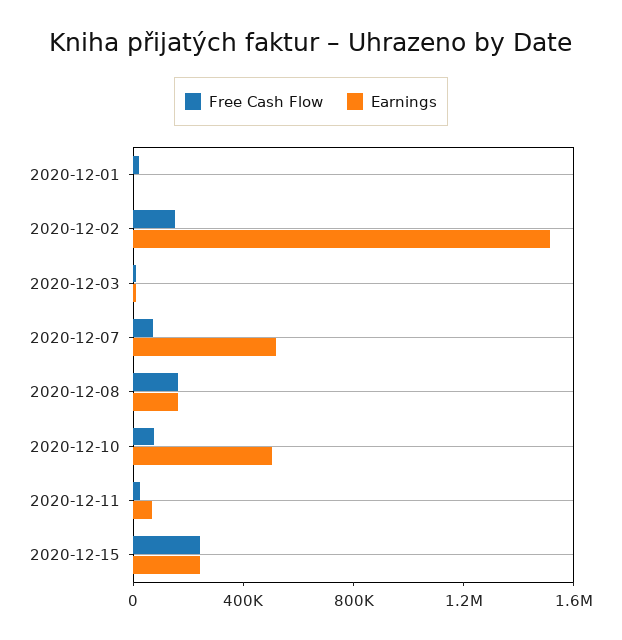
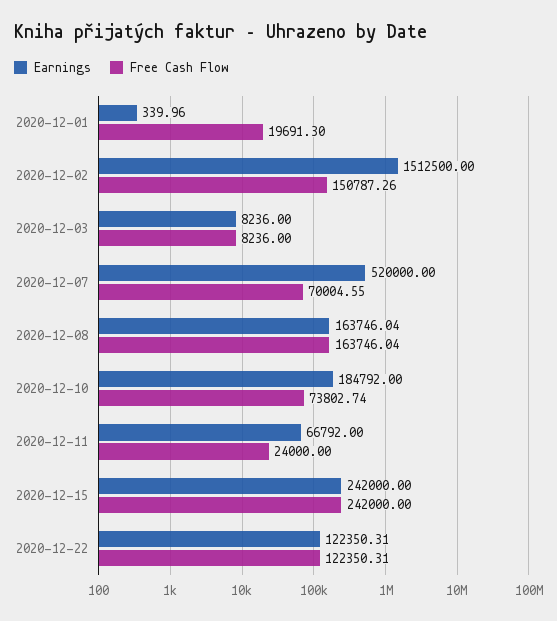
Earnings, 2020-12-10: 500000 -> 184792
Earnings, 2020-12-22: none -> 122350.31
Free Cash Flow, 2020-12-22: none -> 122350.31

